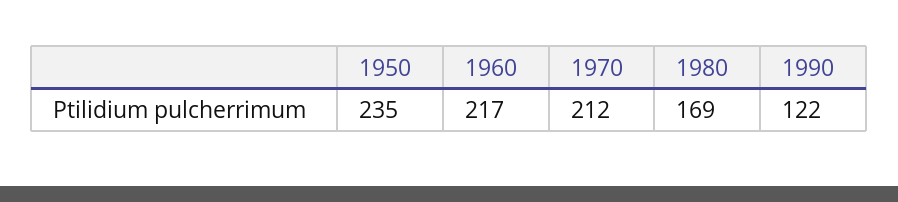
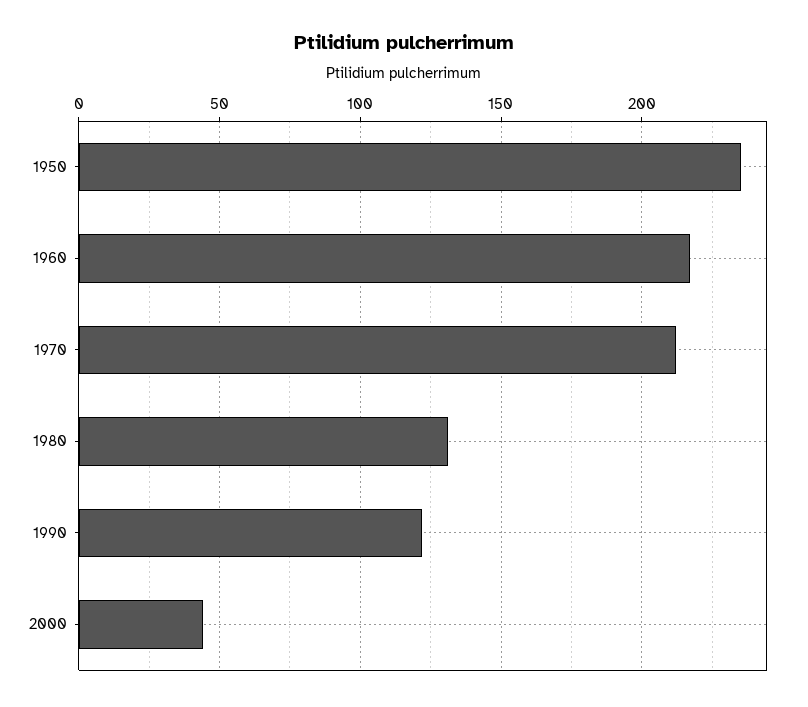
1980: 169 -> 130
2000: none -> 45

